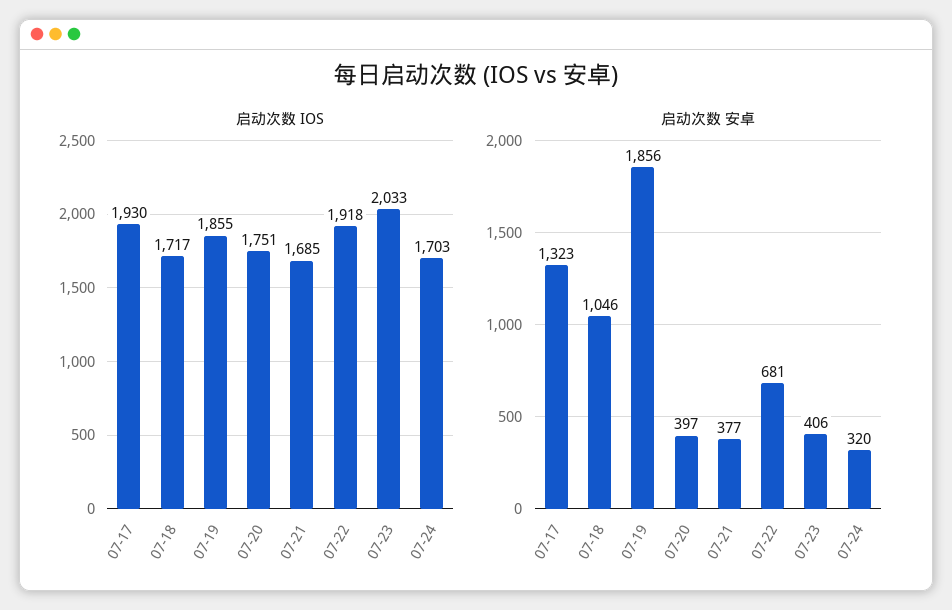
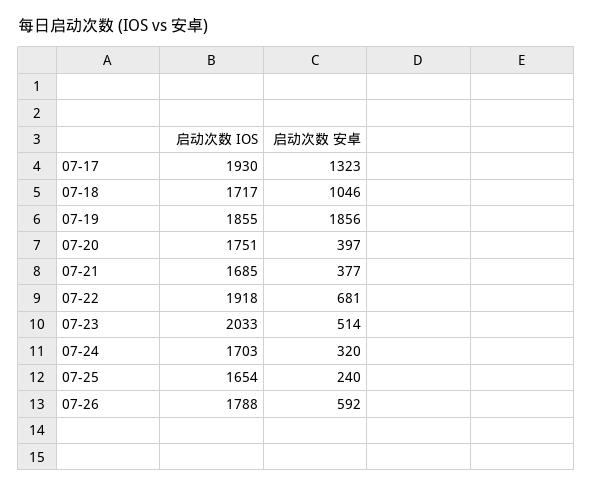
启动次数 安卓, 07-23: 406 -> 514
启动次数 IOS, 07-25: none -> 1654
启动次数 安卓, 07-25: none -> 240
启动次数 IOS, 07-26: none -> 1788
启动次数 安卓, 07-26: none -> 592

